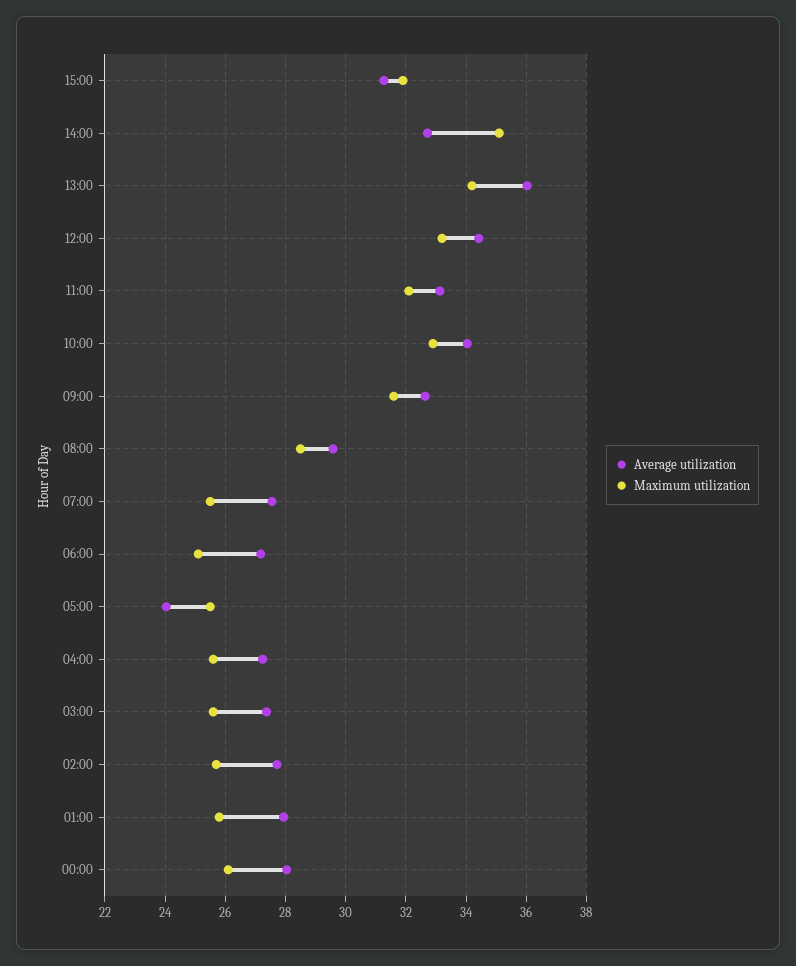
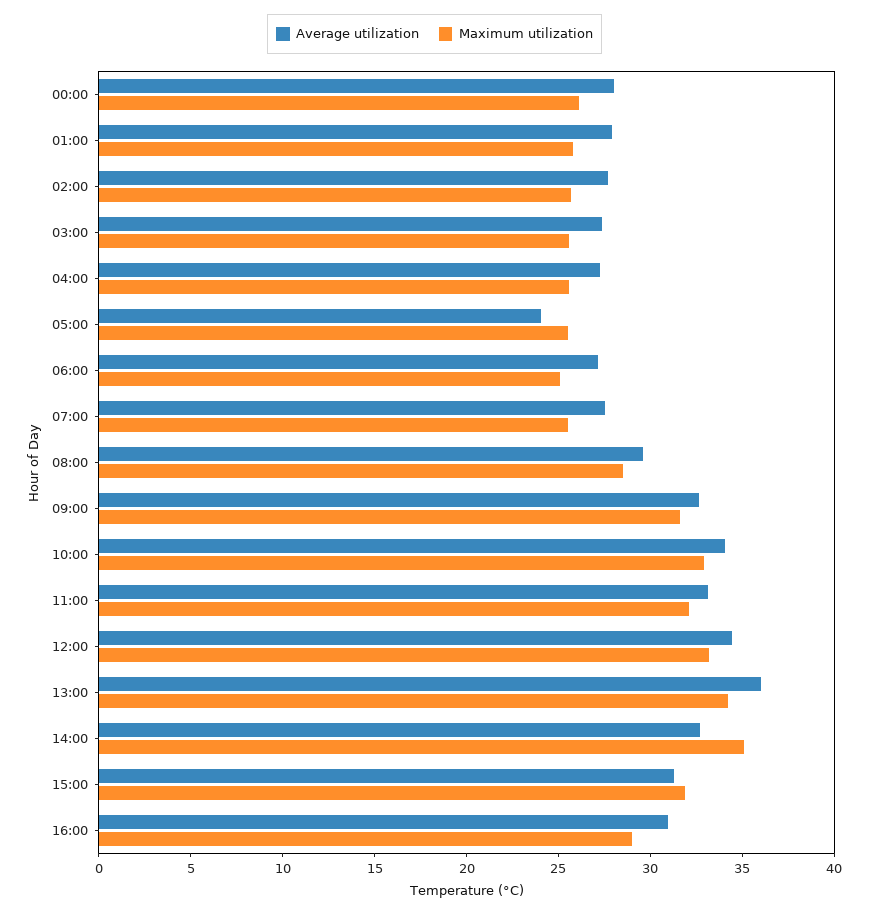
Average utilization, 16:00: none -> 31
Maximum utilization, 16:00: none -> 29

